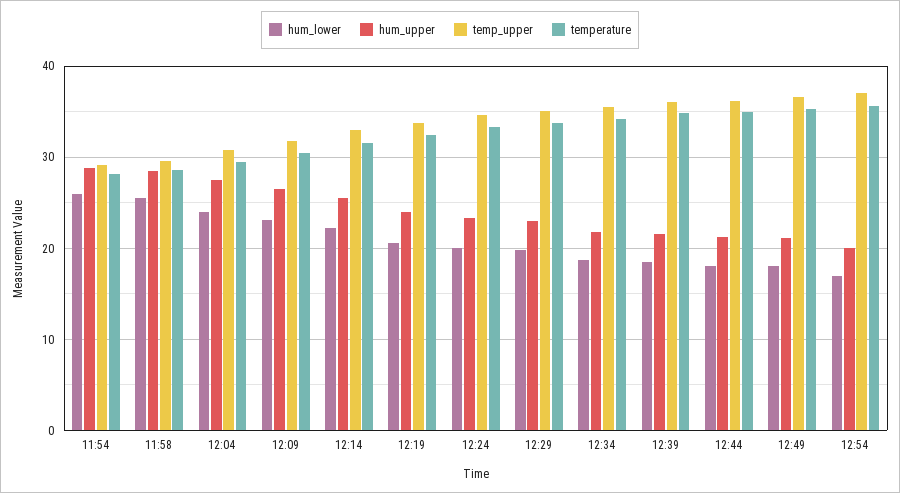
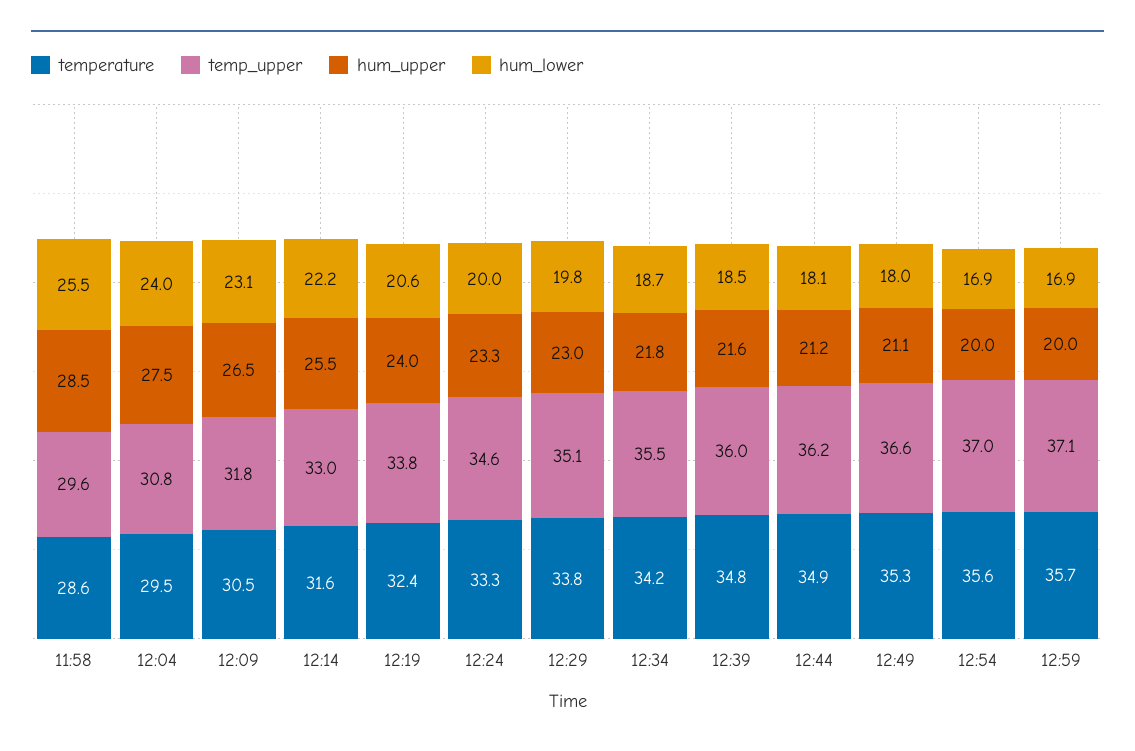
hum_lower, 11:54: 26 -> none
hum_upper, 11:54: 29 -> none
temp_upper, 11:54: 29 -> none
temperature, 11:54: 28 -> none
temperature, 12:59: none -> 35.7
temp_upper, 12:59: none -> 37.1
hum_upper, 12:59: none -> 20
hum_lower, 12:59: none -> 16.9

